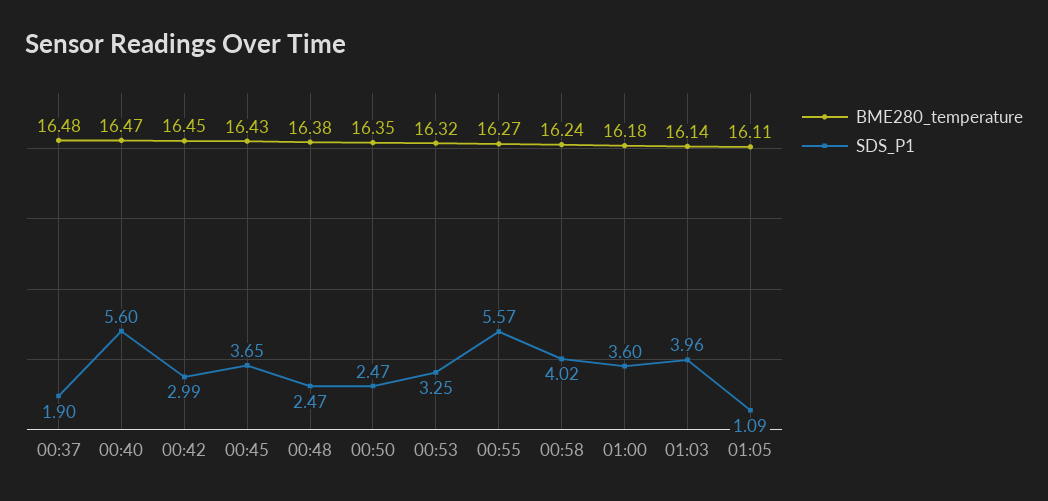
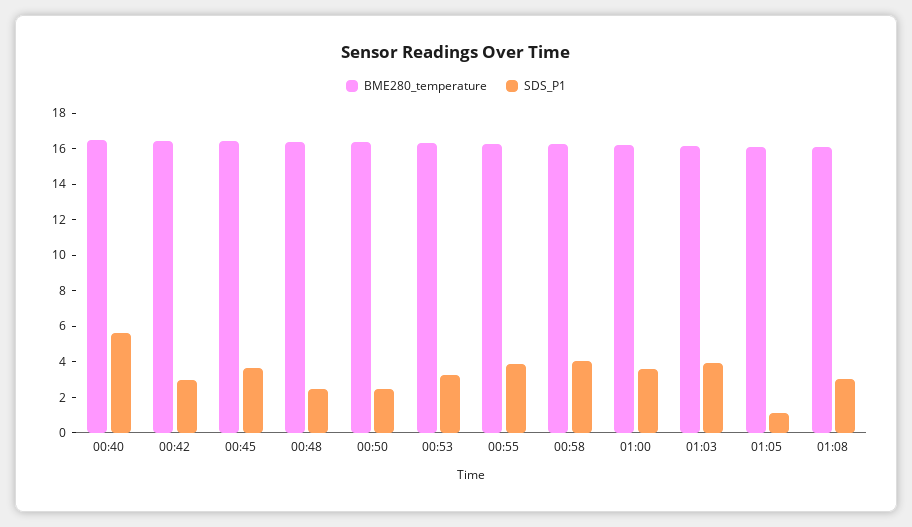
BME280_temperature, 00:37: 16.48 -> none
SDS_P1, 00:37: 1.9 -> none
SDS_P1, 00:55: 5.57 -> 4
BME280_temperature, 01:08: none -> 16
SDS_P1, 01:08: none -> 3

